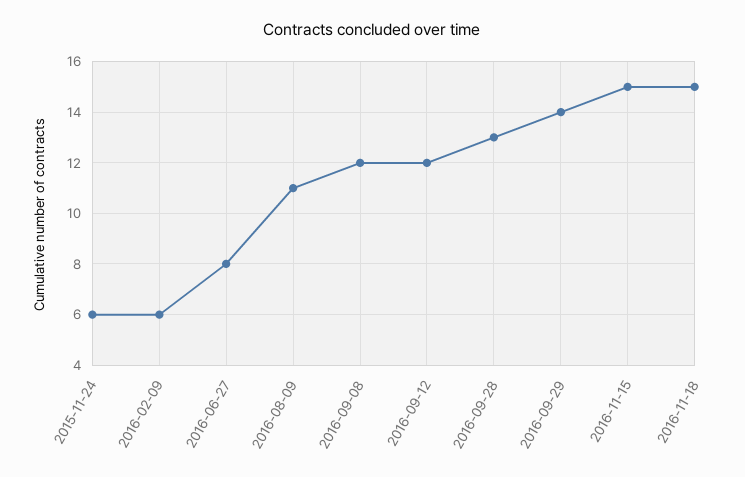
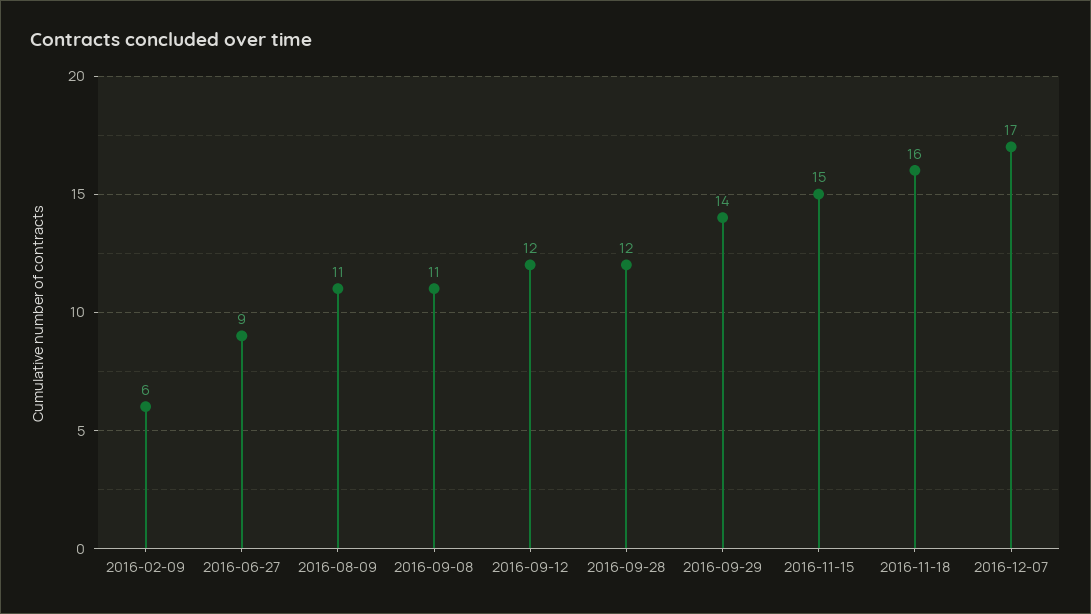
2015-11-24: 6 -> none
2016-06-27: 8 -> 9
2016-09-08: 12 -> 11
2016-09-28: 13 -> 12
2016-11-18: 15 -> 16
2016-12-07: none -> 17

